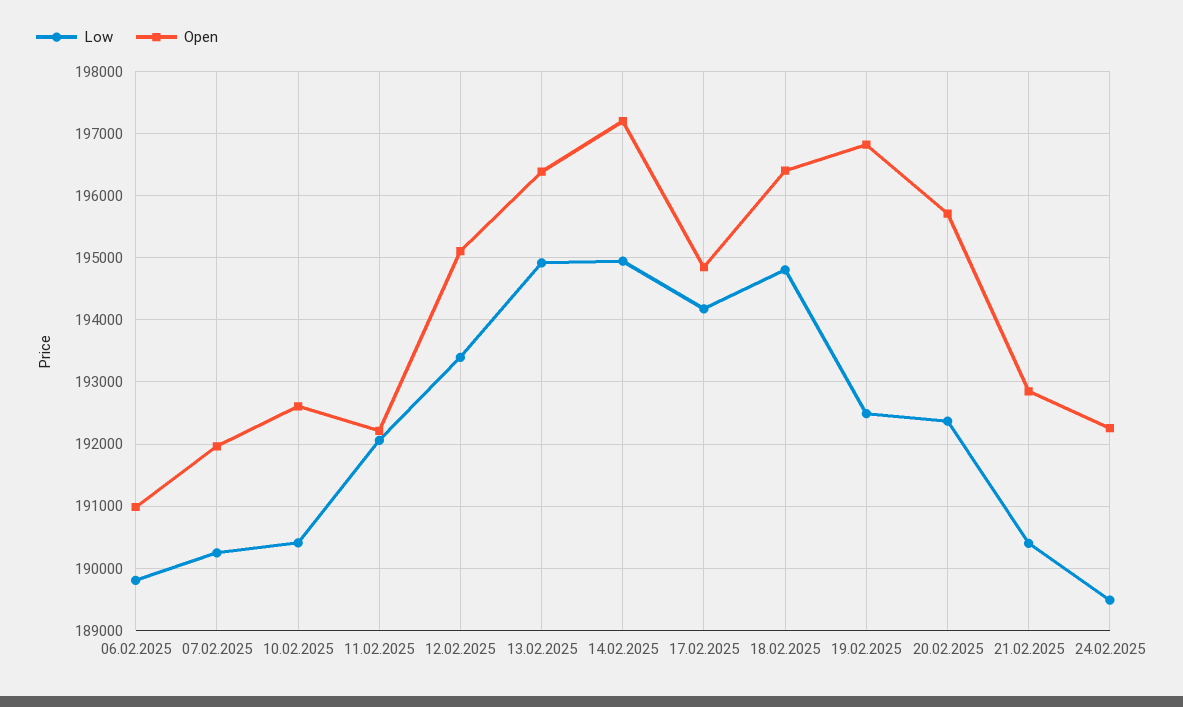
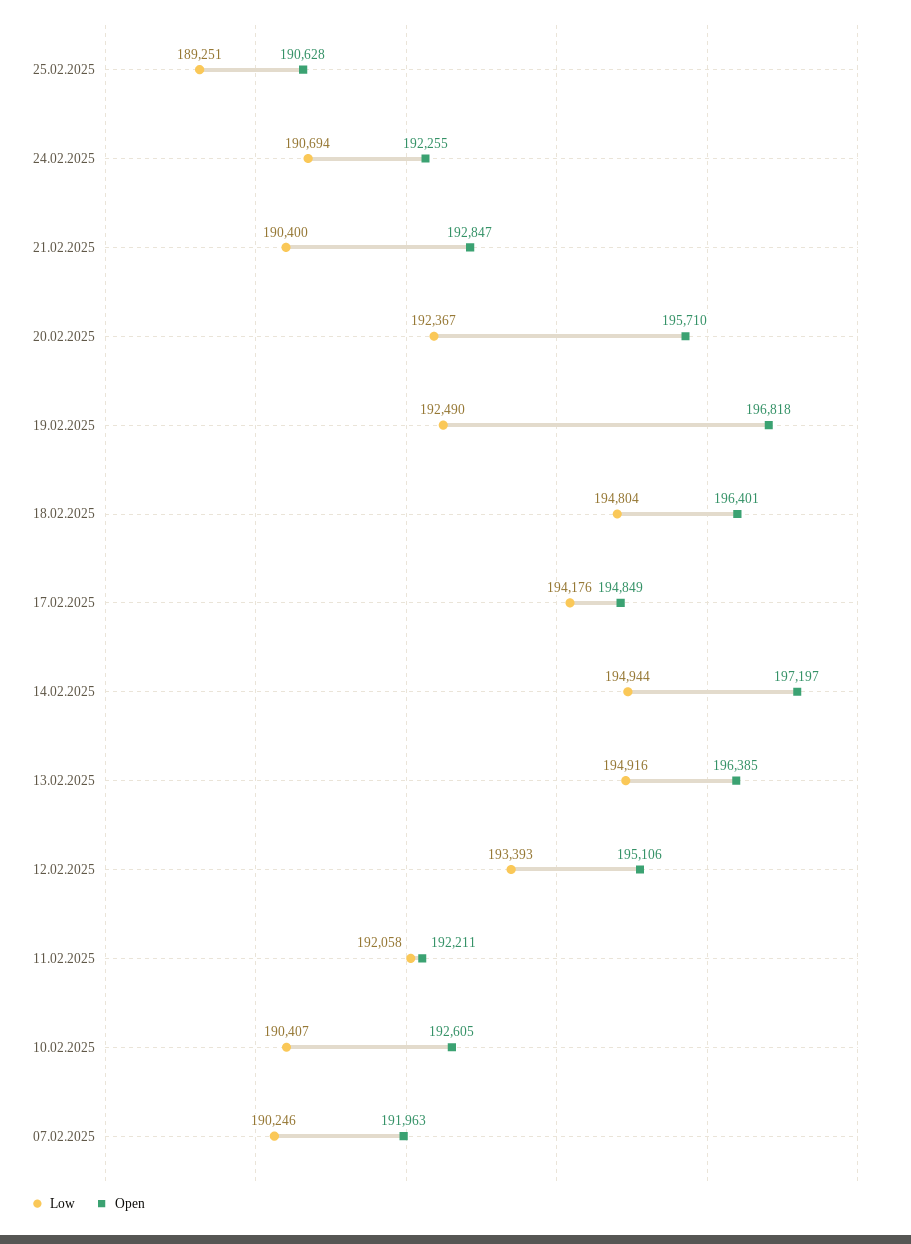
Low, 06.02.2025: 189800 -> none
Open, 06.02.2025: 191000 -> none
Low, 24.02.2025: 189500 -> 190694
Low, 25.02.2025: none -> 189251
Open, 25.02.2025: none -> 190628

